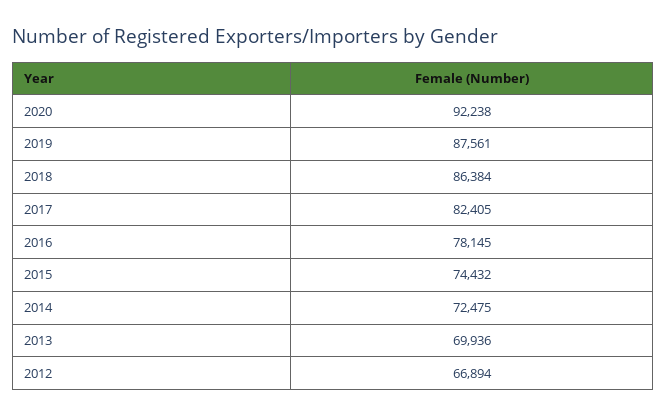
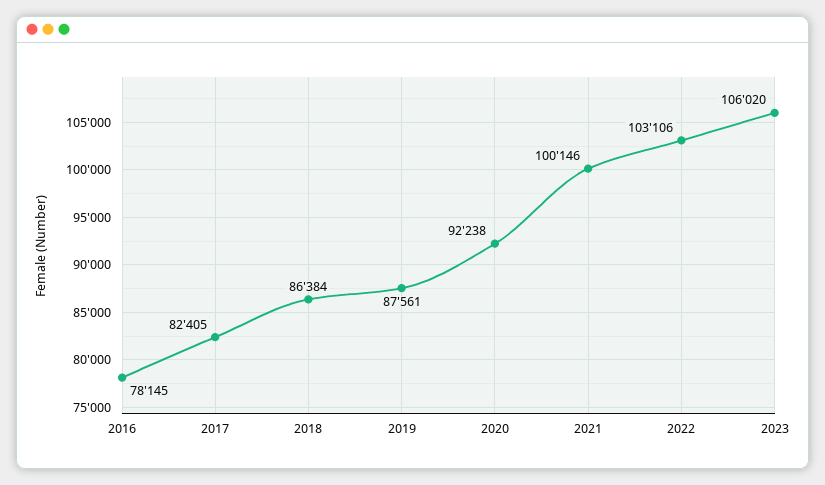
2015: 74432 -> none
2014: 72475 -> none
2013: 69936 -> none
2012: 66894 -> none
2021: none -> 100146
2022: none -> 103106
2023: none -> 106020

